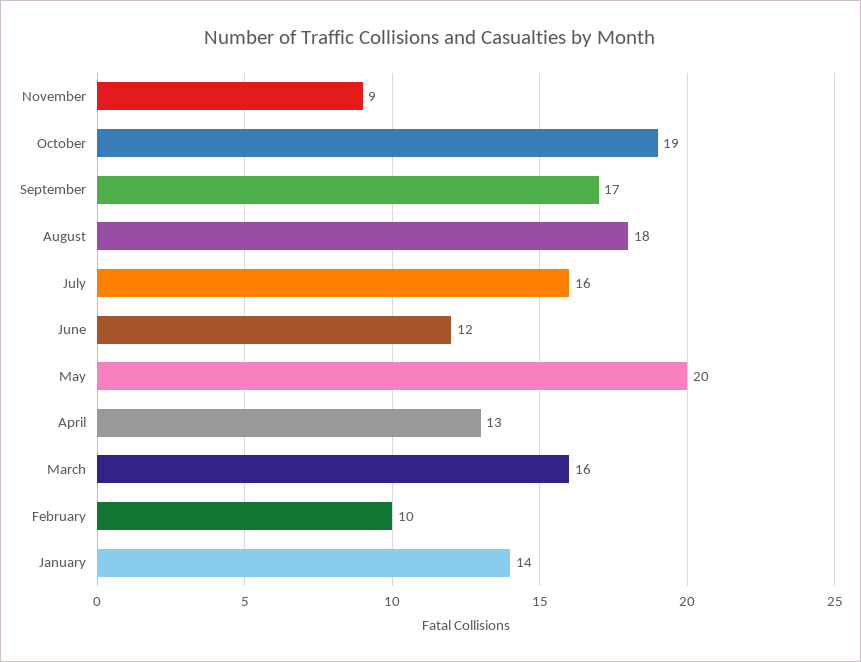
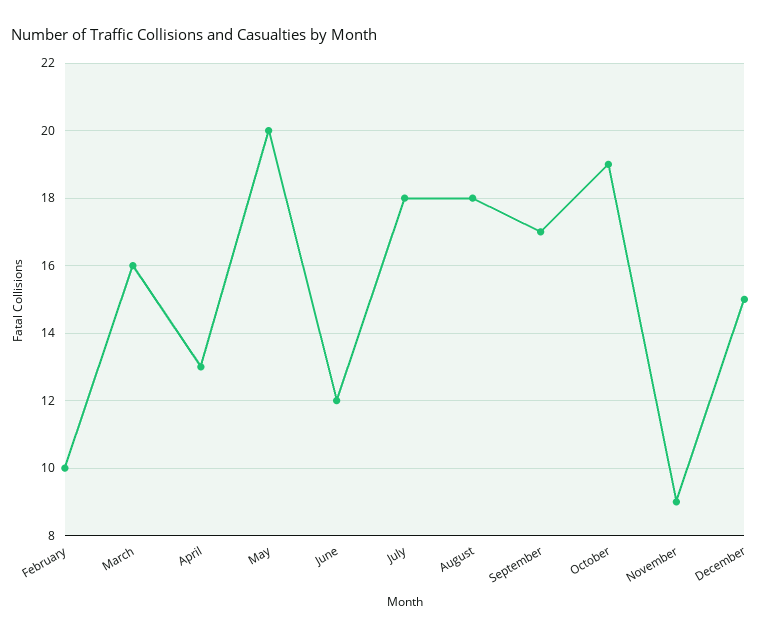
July: 16 -> 18
January: 14 -> none
December: none -> 15

